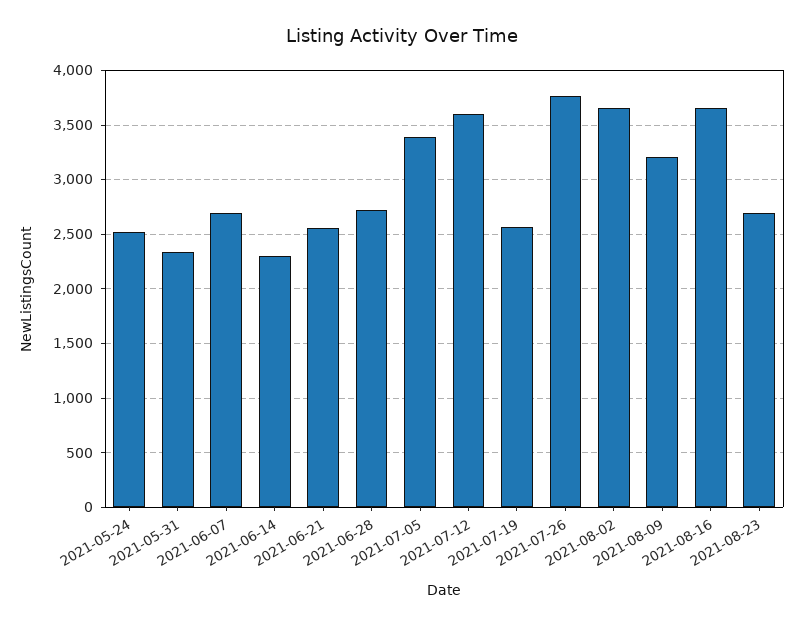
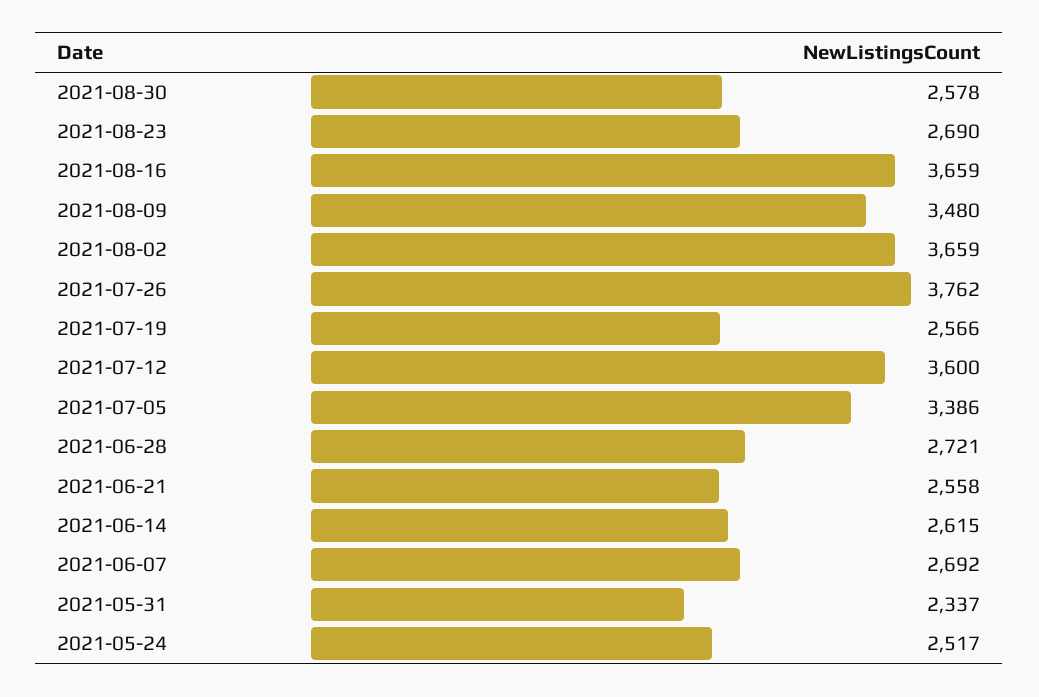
2021-06-14: 2300 -> 2615
2021-08-09: 3200 -> 3480
2021-08-30: none -> 2578

